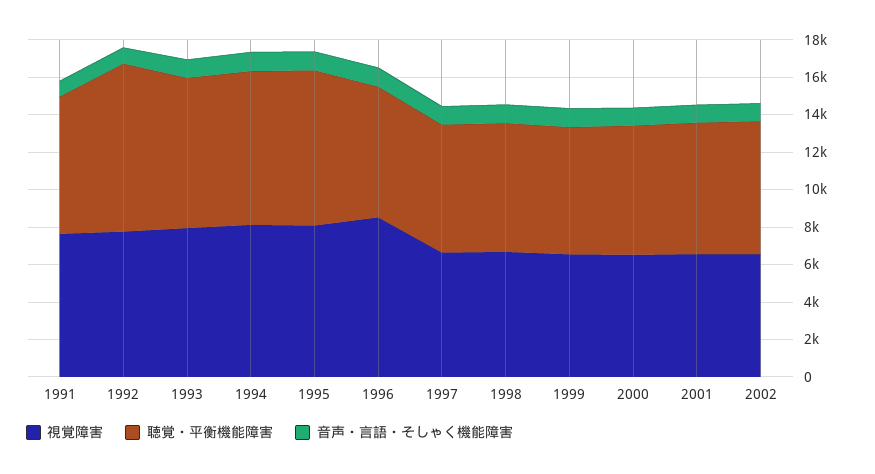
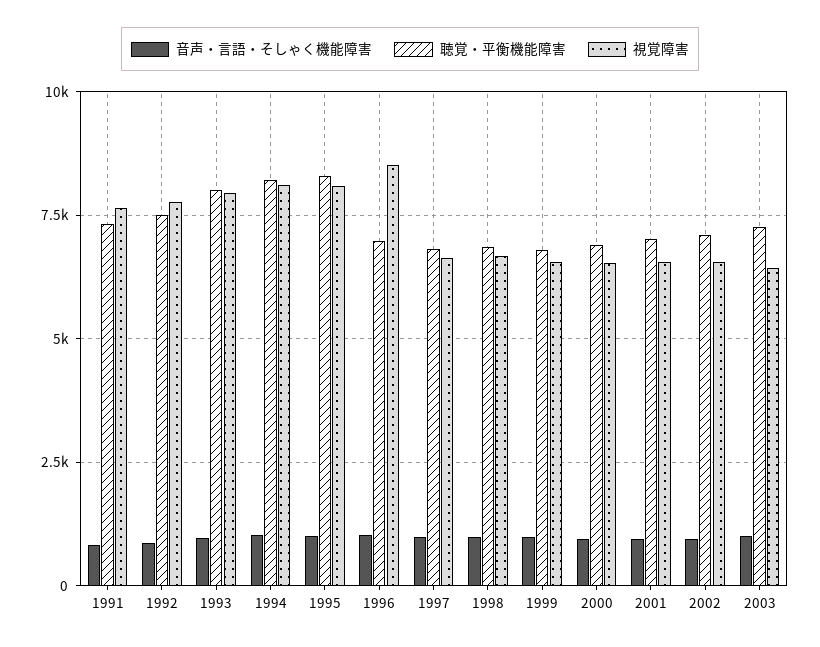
聴覚・平衡機能障害, 1992: 9000 -> 7500
音声・言語・そしゃく機能障害, 2003: none -> 1000
聴覚・平衡機能障害, 2003: none -> 7250
視覚障害, 2003: none -> 6500

